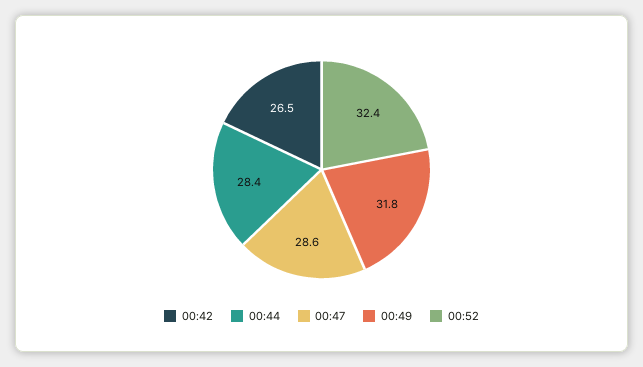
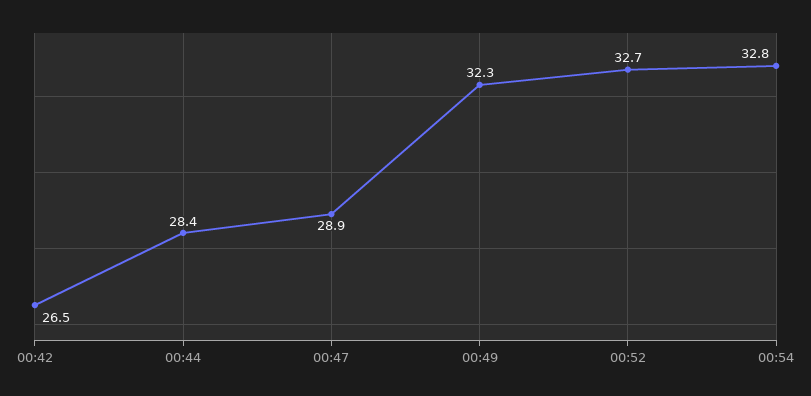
00:47: 28.6 -> 28.9
00:49: 31.8 -> 32.3
00:52: 32.4 -> 32.7
00:54: none -> 32.8

